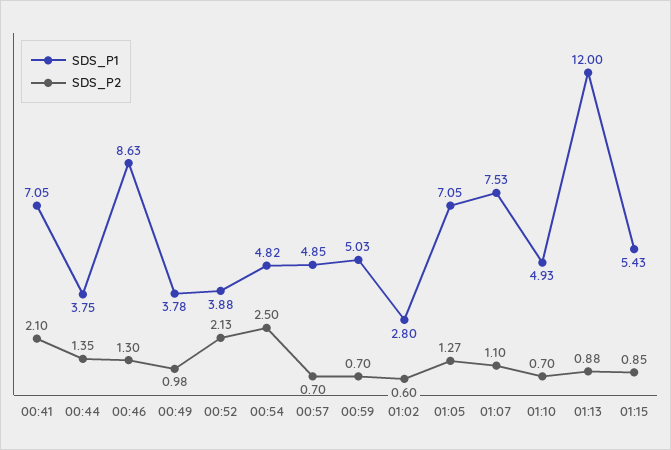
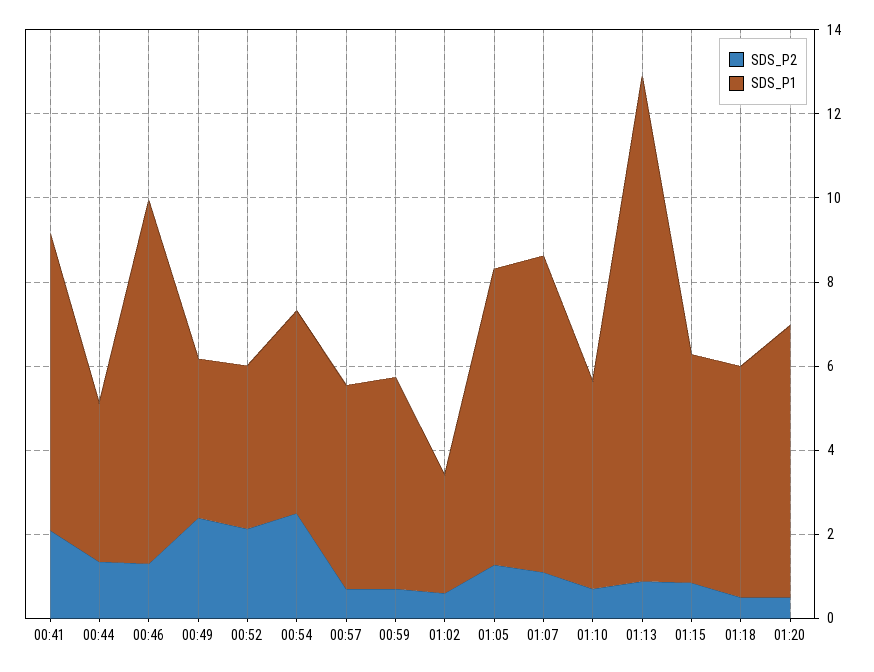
SDS_P2, 00:49: 0.98 -> 2.5
SDS_P2, 01:18: none -> 0.5
SDS_P1, 01:18: none -> 5.5
SDS_P2, 01:20: none -> 0.5
SDS_P1, 01:20: none -> 6.5

